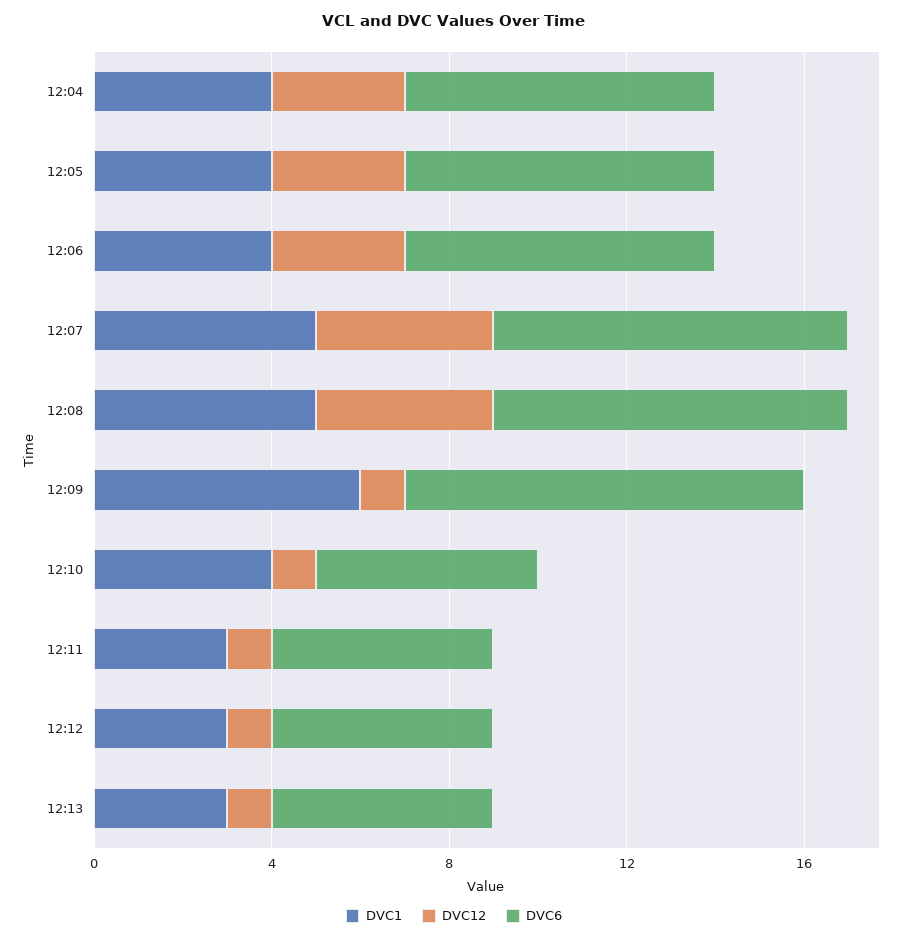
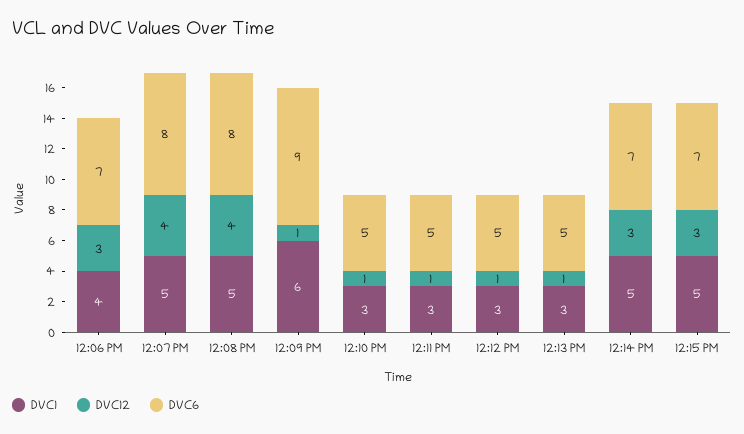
DVC1, 12:04: 4 -> none
DVC12, 12:04: 3 -> none
DVC6, 12:04: 7 -> none
DVC1, 12:05: 4 -> none
DVC12, 12:05: 3 -> none
DVC6, 12:05: 7 -> none
DVC1, 12:10: 4 -> 3
DVC1, 12:14 PM: none -> 5
DVC12, 12:14 PM: none -> 3
DVC6, 12:14 PM: none -> 7
DVC1, 12:15 PM: none -> 5
DVC12, 12:15 PM: none -> 3
DVC6, 12:15 PM: none -> 7

